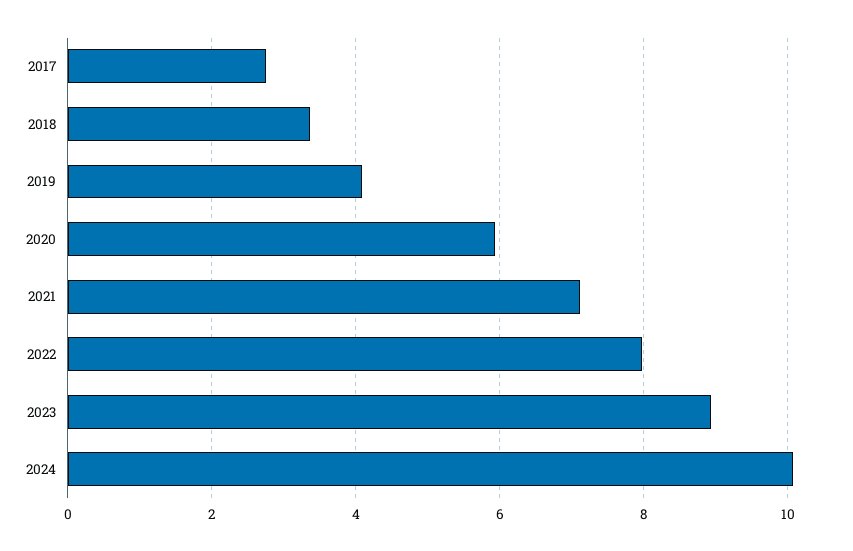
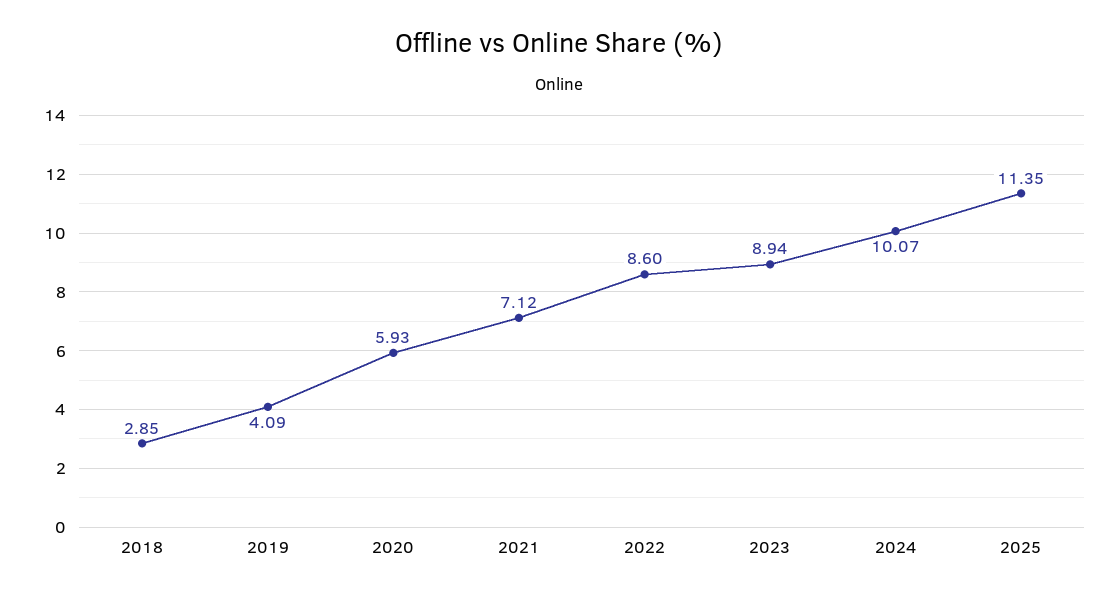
2017: 2.8 -> none
2018: 3.4 -> 2.85
2022: 8 -> 8.6
2025: none -> 11.35

